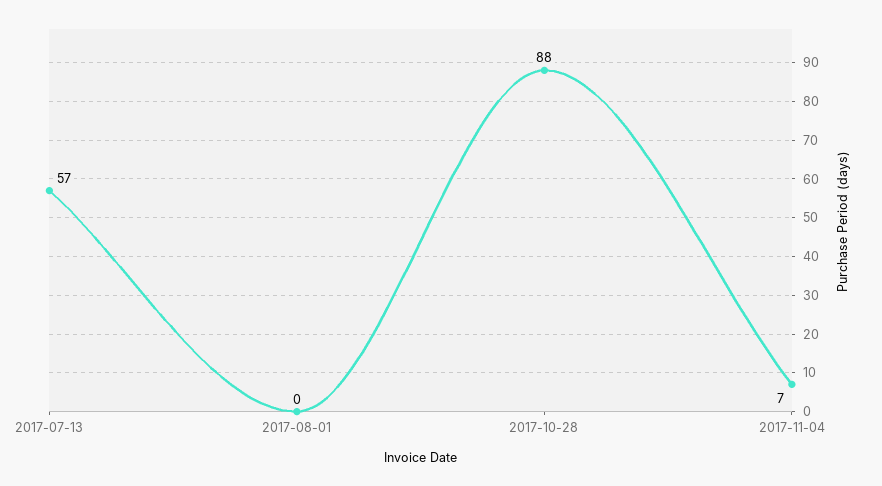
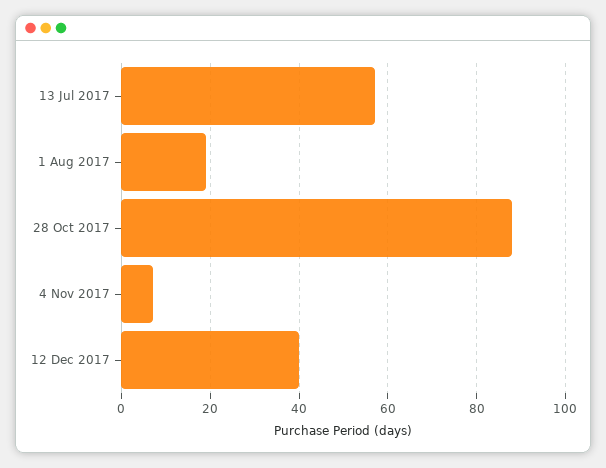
2017-08-01: 0 -> 20
12 Dec 2017: none -> 40

